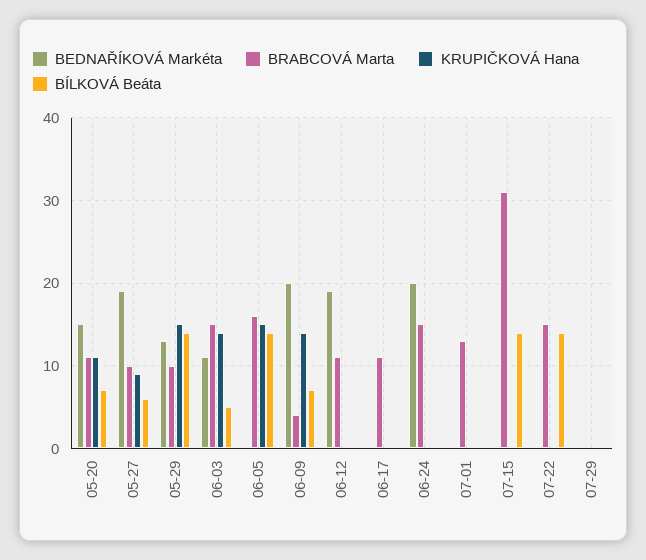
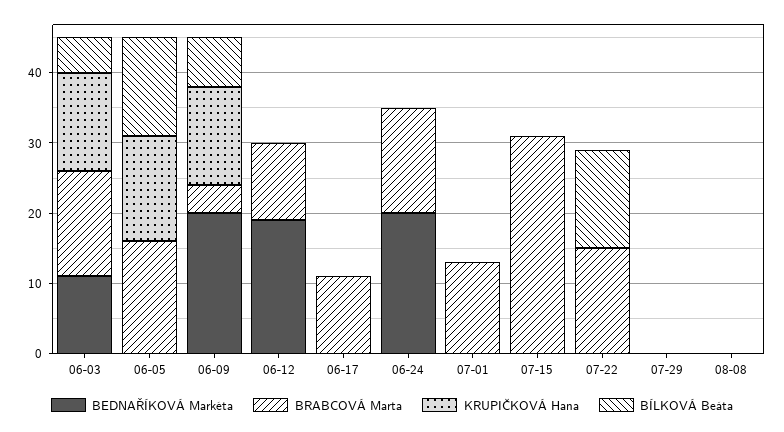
BEDNAŘÍKOVÁ Markéta, 05-20: 15 -> none
BRABCOVÁ Marta, 05-20: 11 -> none
KRUPIČKOVÁ Hana, 05-20: 11 -> none
BÍLKOVÁ Beáta, 05-20: 7 -> none
BEDNAŘÍKOVÁ Markéta, 05-27: 19 -> none
BRABCOVÁ Marta, 05-27: 10 -> none
KRUPIČKOVÁ Hana, 05-27: 9 -> none
BÍLKOVÁ Beáta, 05-27: 6 -> none
BEDNAŘÍKOVÁ Markéta, 05-29: 13 -> none
BRABCOVÁ Marta, 05-29: 10 -> none
KRUPIČKOVÁ Hana, 05-29: 15 -> none
BÍLKOVÁ Beáta, 05-29: 14 -> none
BÍLKOVÁ Beáta, 07-15: 14 -> 0
BEDNAŘÍKOVÁ Markéta, 08-08: none -> 0
BRABCOVÁ Marta, 08-08: none -> 0
KRUPIČKOVÁ Hana, 08-08: none -> 0
BÍLKOVÁ Beáta, 08-08: none -> 0

